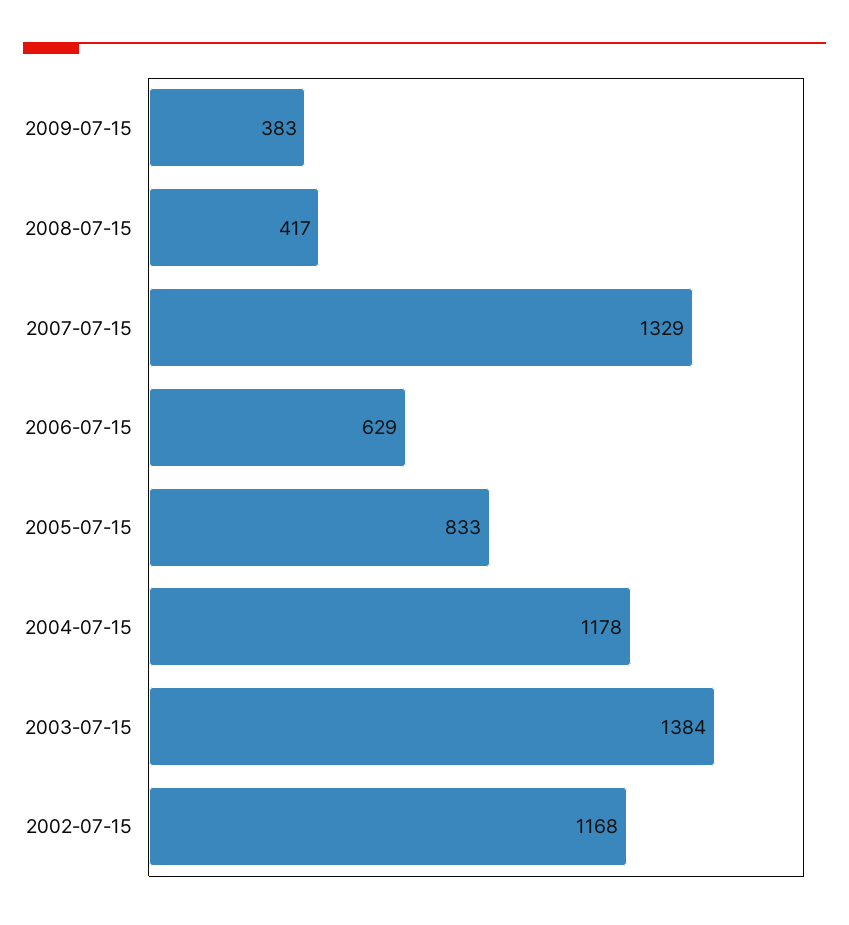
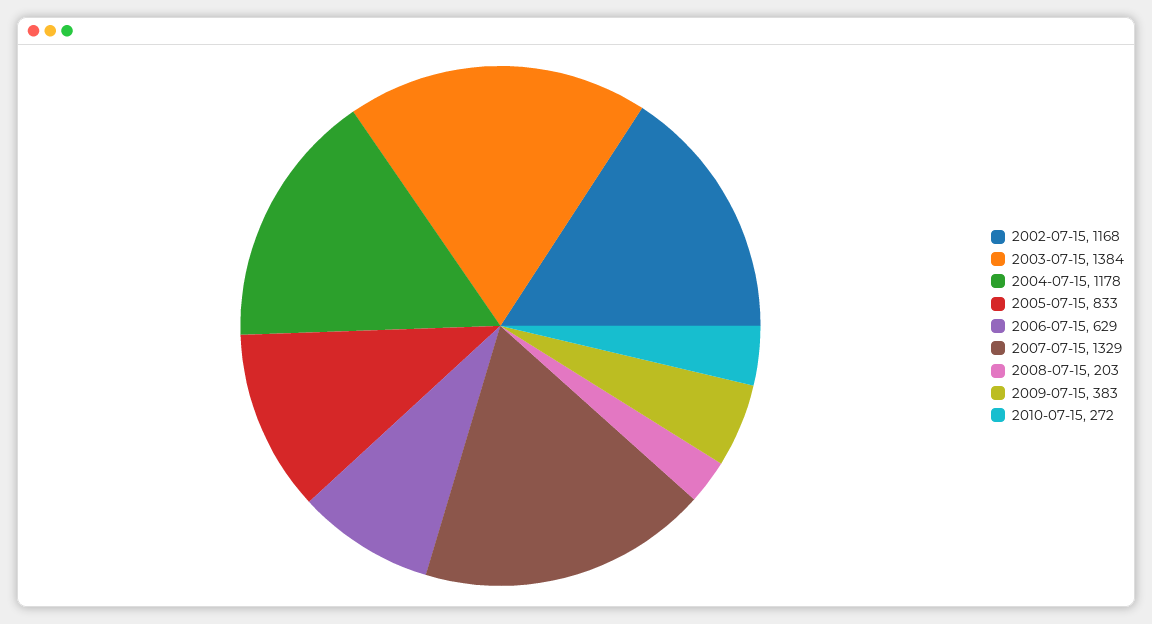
2008-07-15: 417 -> 203
2010-07-15: none -> 272

